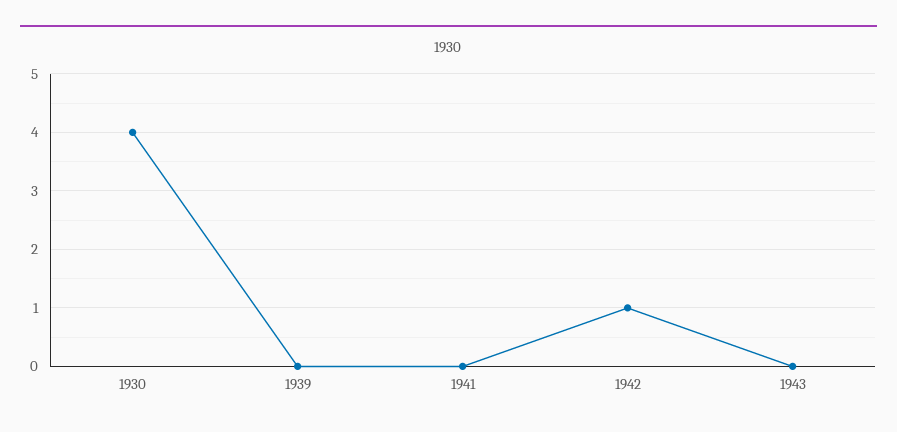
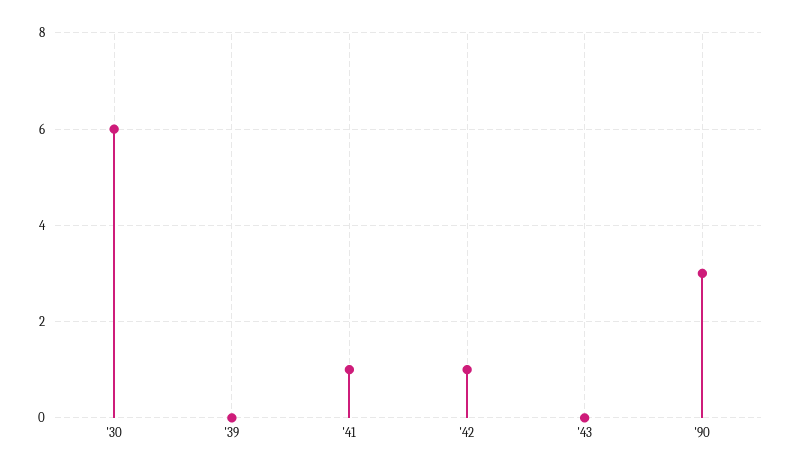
1930: 4 -> 6
1941: 0 -> 1
'90: none -> 3

